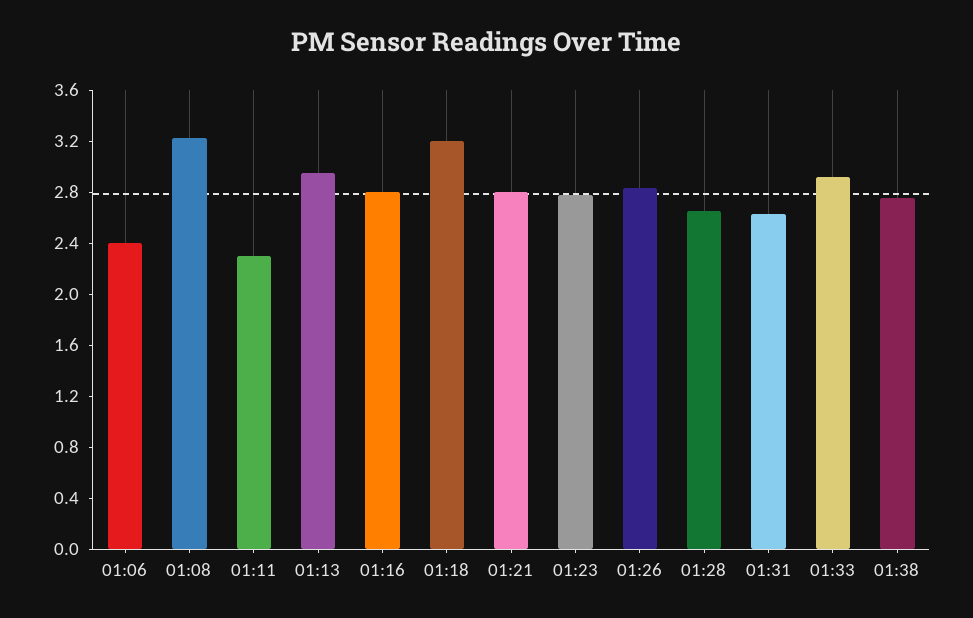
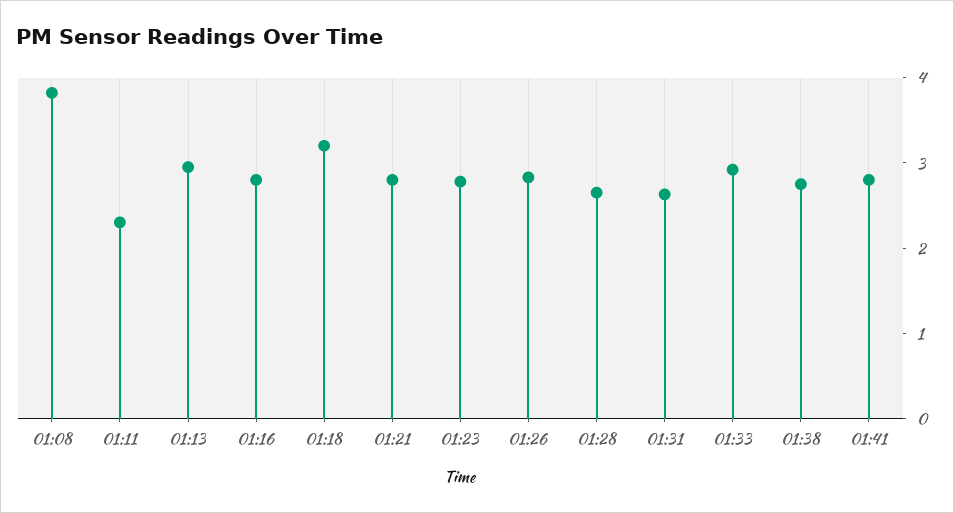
01:06: 2.4 -> none
01:08: 3.2 -> 3.8
01:41: none -> 2.8

